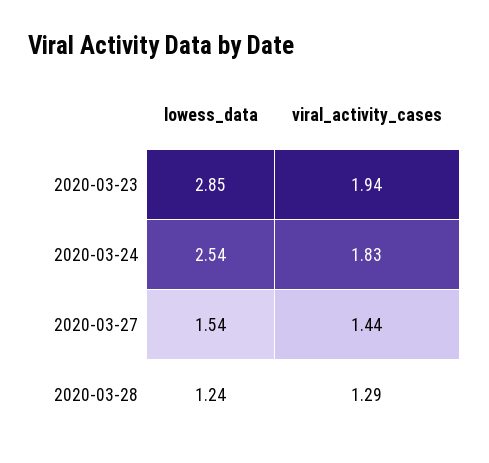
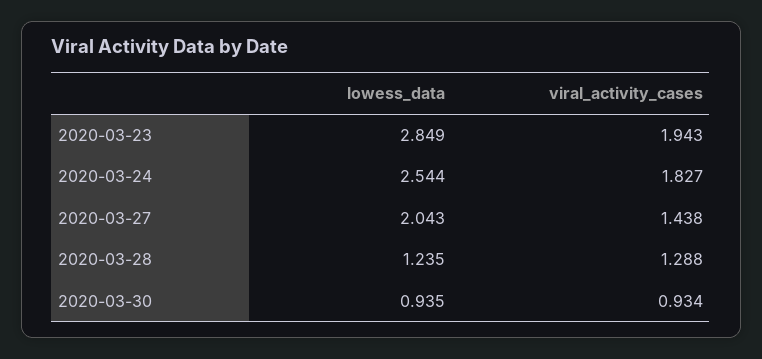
lowess_data, 2020-03-27: 1.54 -> 2.043
lowess_data, 2020-03-30: none -> 0.935
viral_activity_cases, 2020-03-30: none -> 0.934

